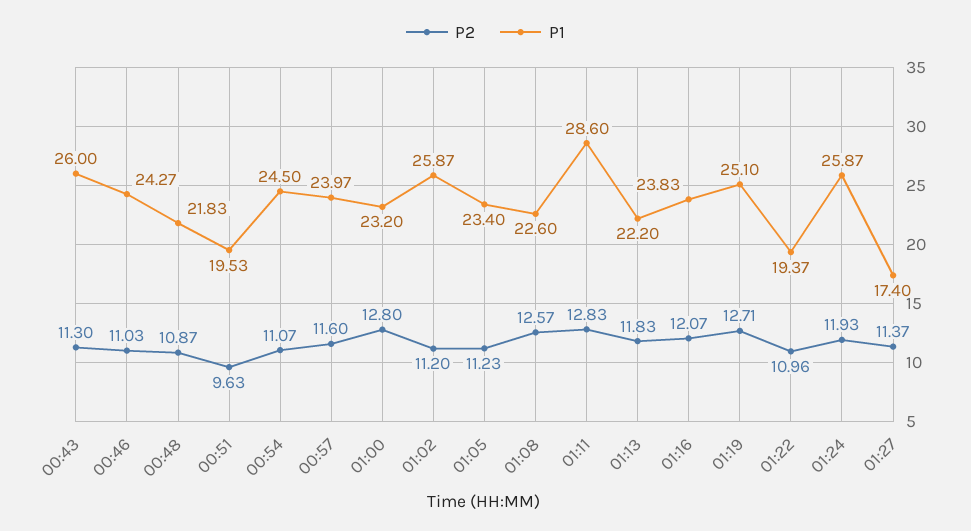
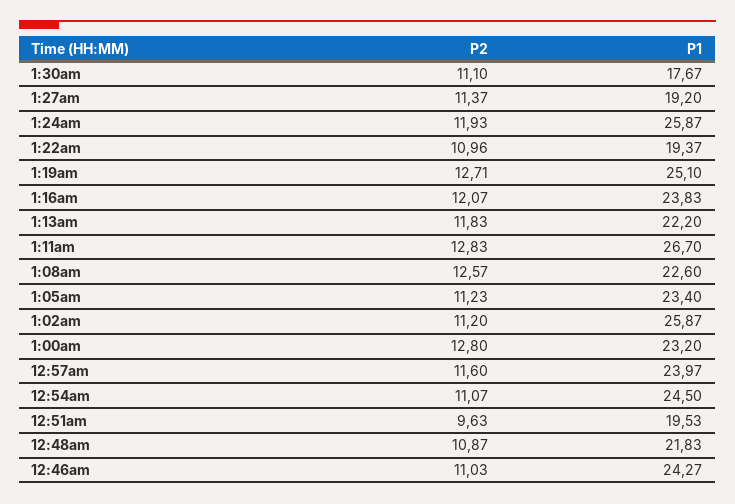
P2, 00:43: 11.3 -> none
P1, 00:43: 26 -> none
P1, 01:11: 28.6 -> 26.7
P1, 01:27: 17.4 -> 19.2
P2, 1:30am: none -> 11.1
P1, 1:30am: none -> 17.67

